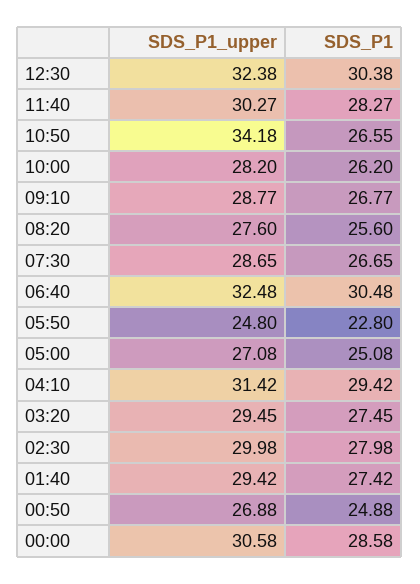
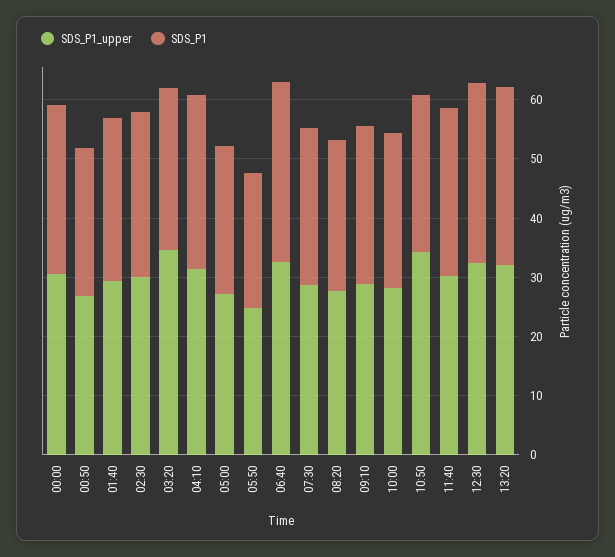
SDS_P1_upper, 03:20: 29.45 -> 34
SDS_P1_upper, 13:20: none -> 32
SDS_P1, 13:20: none -> 30

